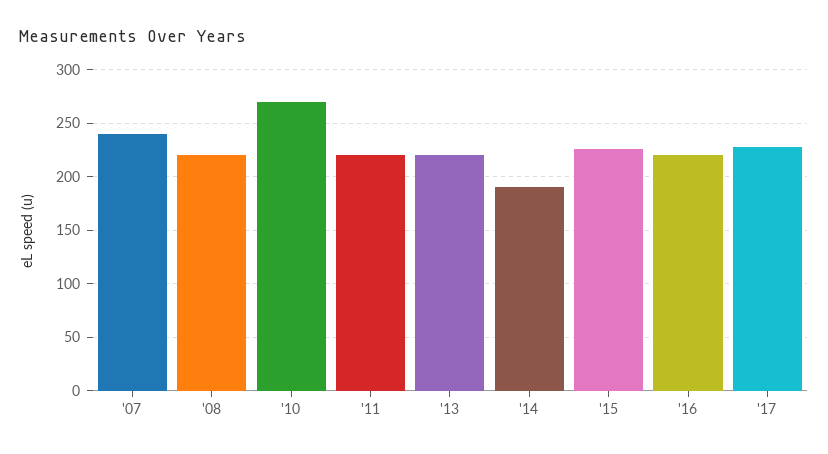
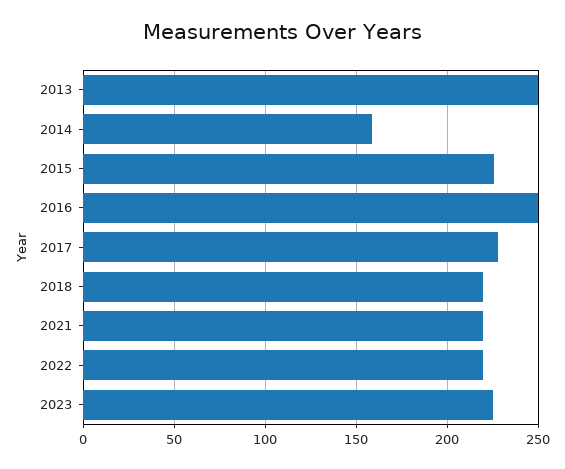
'07: 240 -> none
'08: 220 -> none
'10: 270 -> none
'11: 220 -> none
'13: 220 -> 250
'14: 190 -> 160
'16: 220 -> 250
2018: none -> 220
2021: none -> 220
2022: none -> 220
2023: none -> 225

